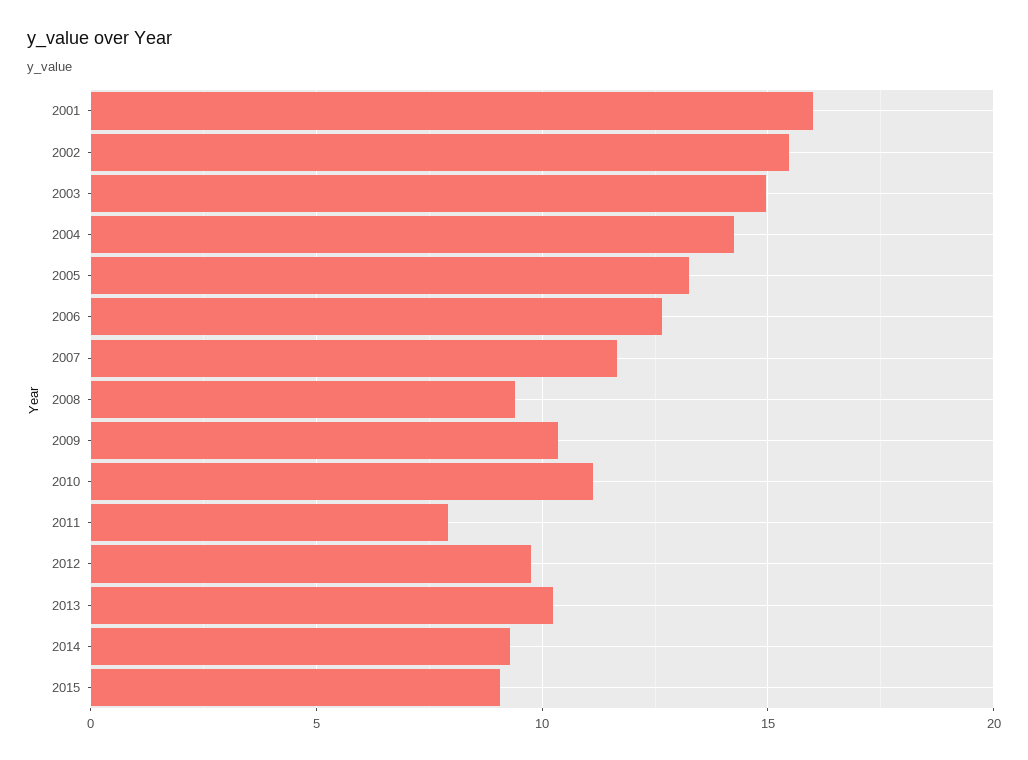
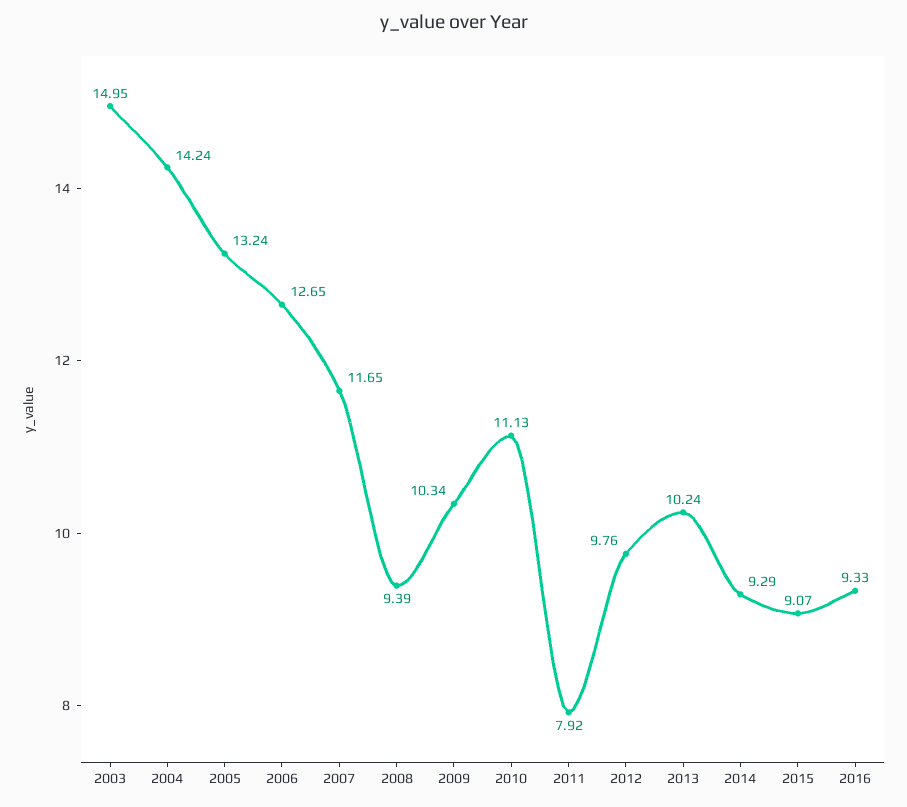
2001: 16 -> none
2002: 15.5 -> none
2016: none -> 9.33

